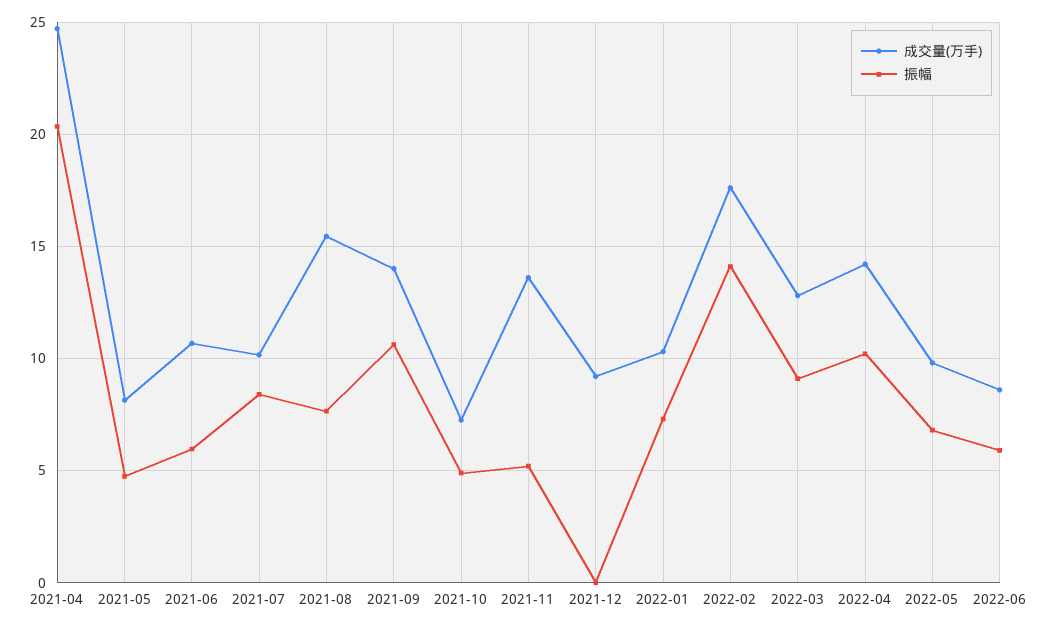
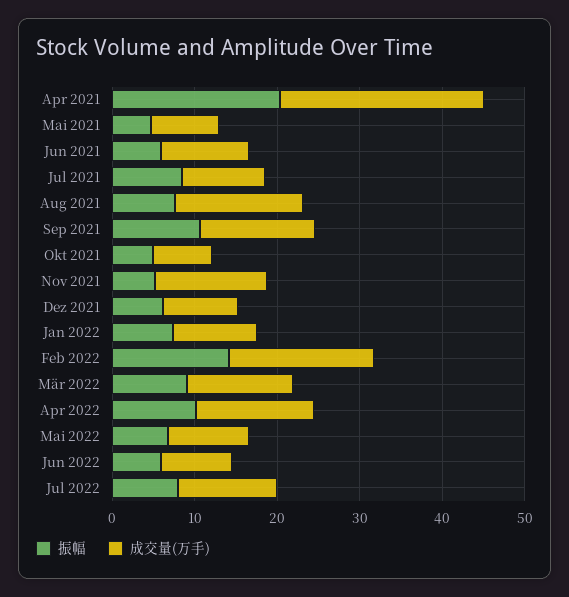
振幅, 2021-12: 0 -> 6
振幅, Jul 2022: none -> 8
成交量(万手), Jul 2022: none -> 12

